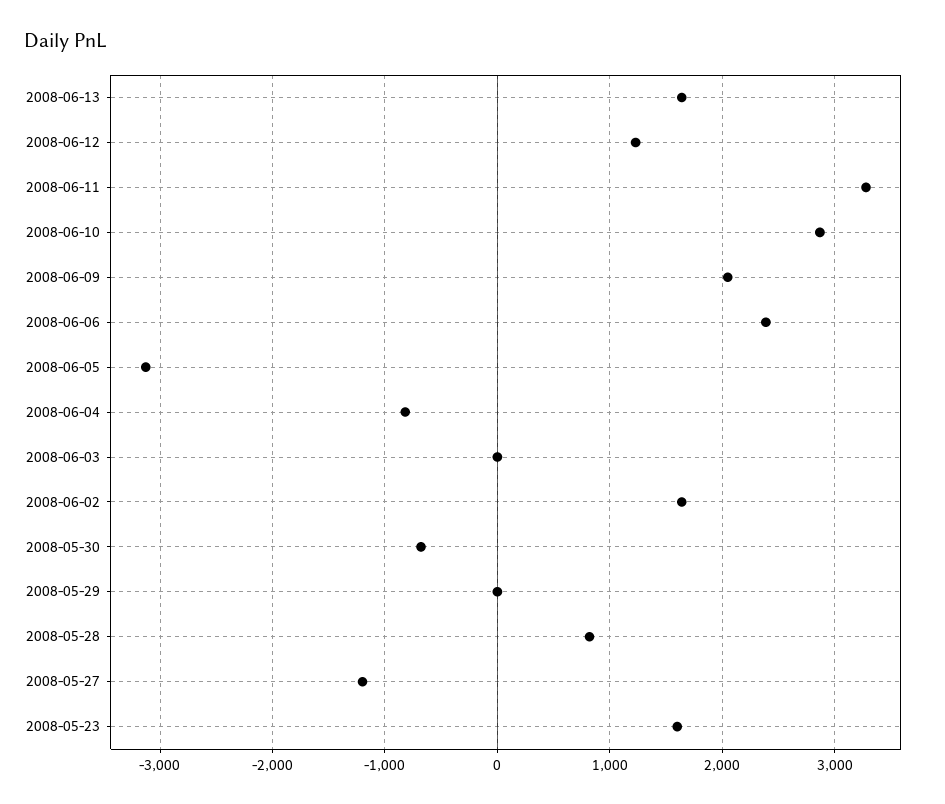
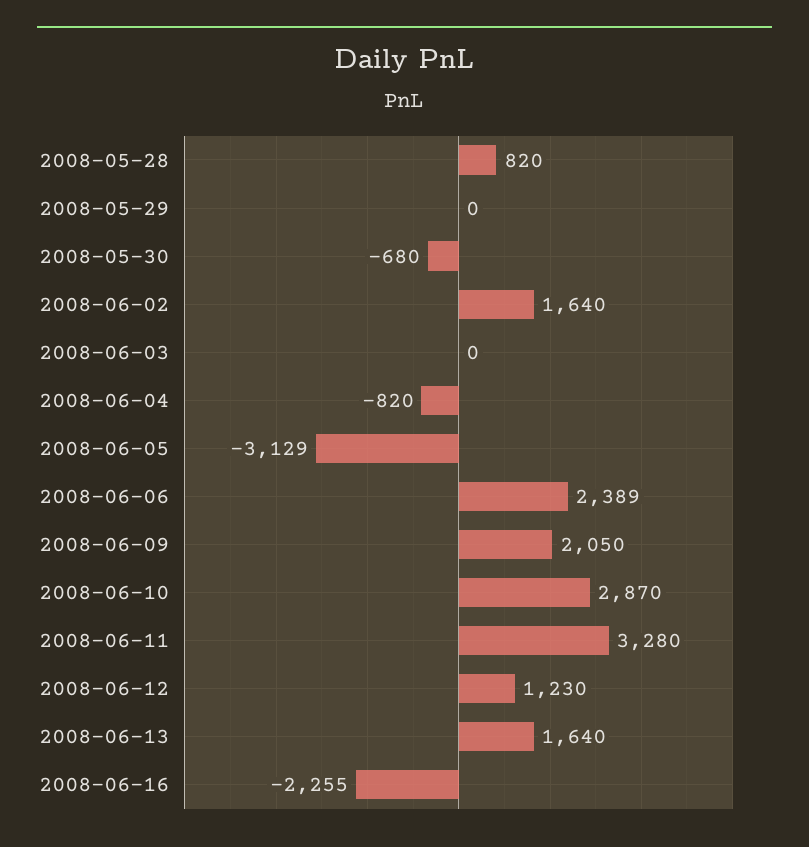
2008-05-27: -1200 -> none
2008-05-23: 1600 -> none
2008-06-16: none -> -2255

